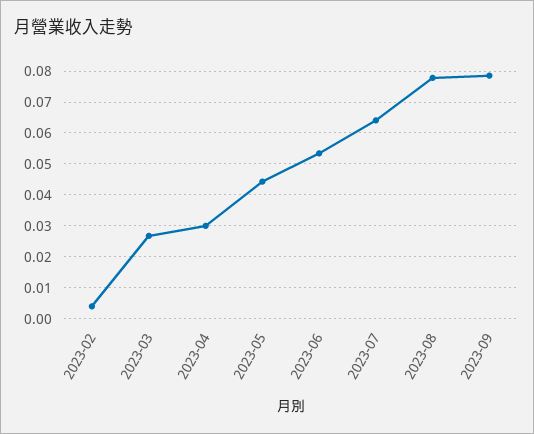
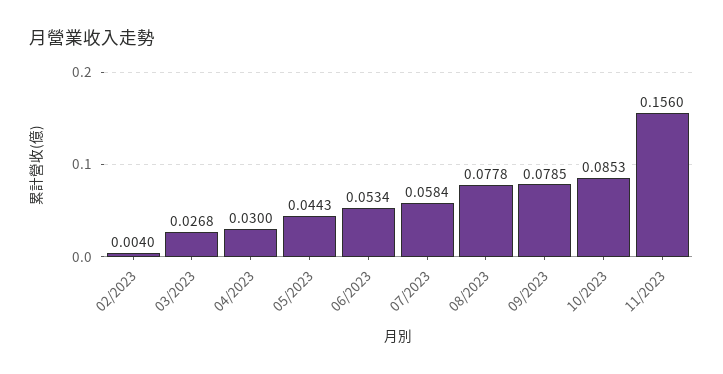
2023-07: 0.064 -> 0.0584
10/2023: none -> 0.0853
11/2023: none -> 0.156

